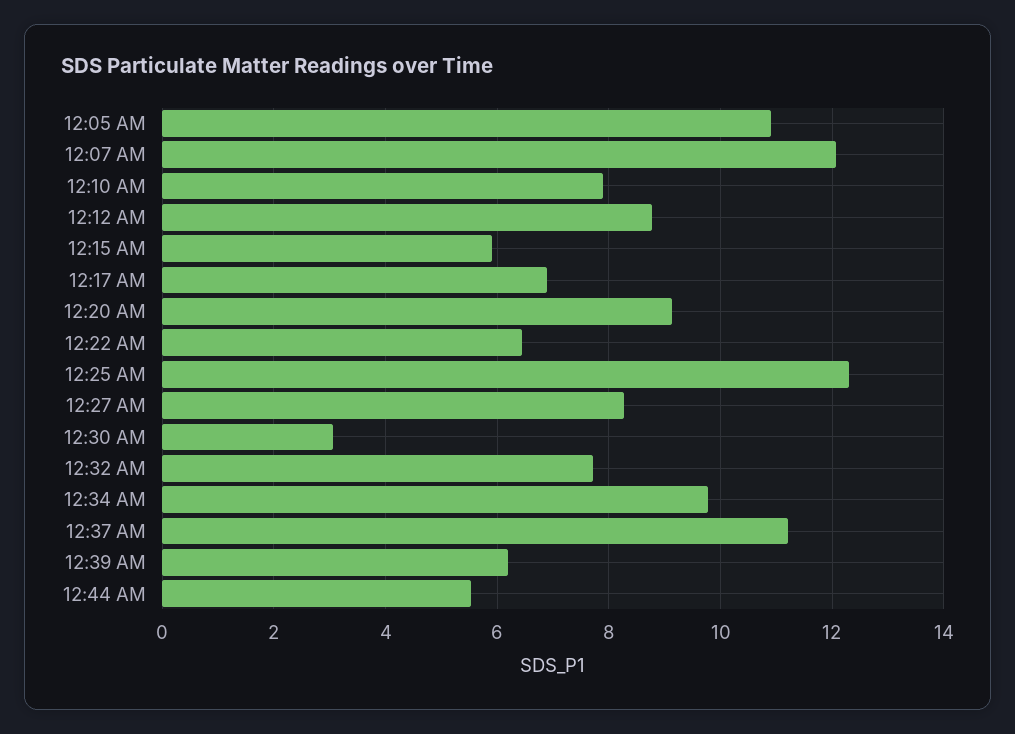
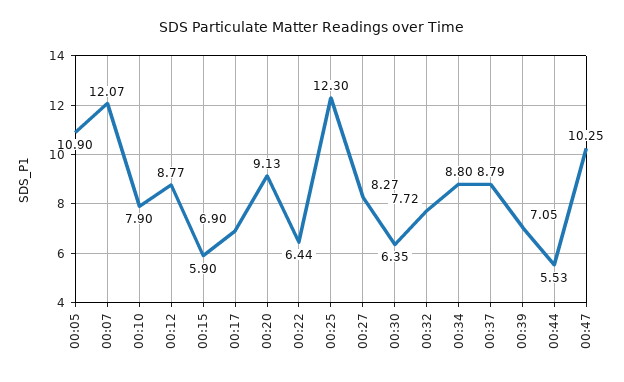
12:30 AM: 3 -> 6.35
12:34 AM: 9.8 -> 8.8
12:37 AM: 11.2 -> 8.79
12:39 AM: 6.2 -> 7.05
00:47: none -> 10.25

